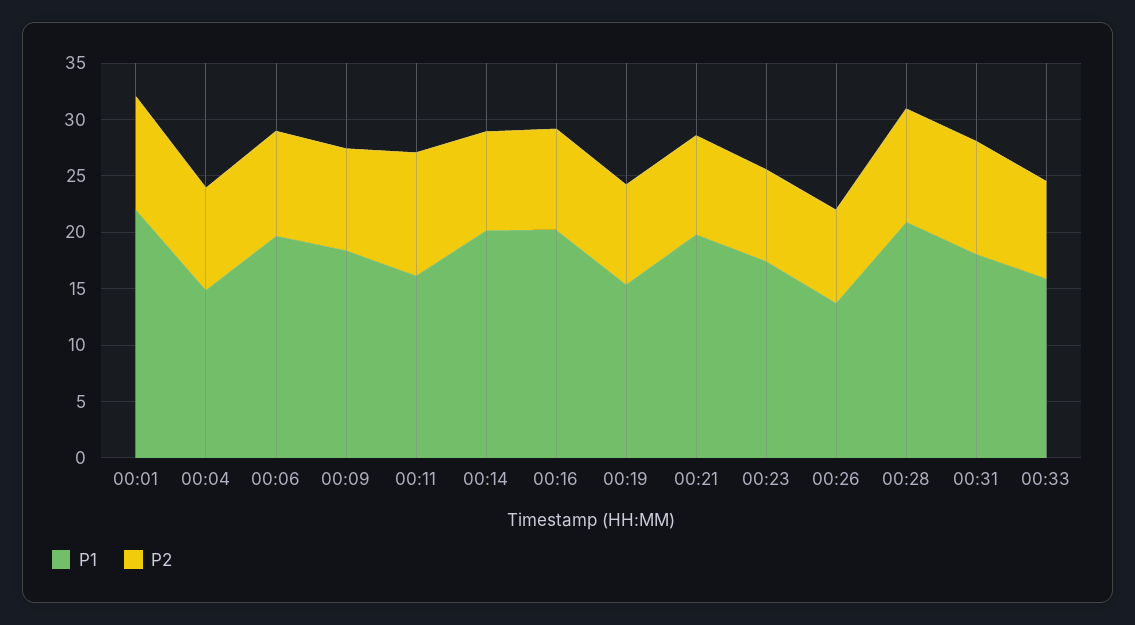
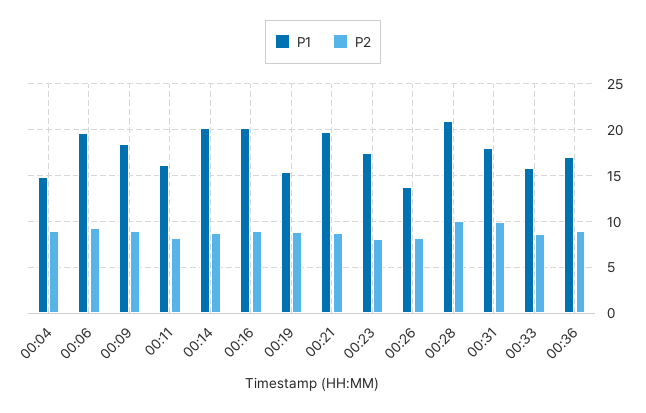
P1, 00:01: 22 -> none
P2, 00:01: 10 -> none
P2, 00:11: 11 -> 8
P1, 00:36: none -> 17
P2, 00:36: none -> 9

